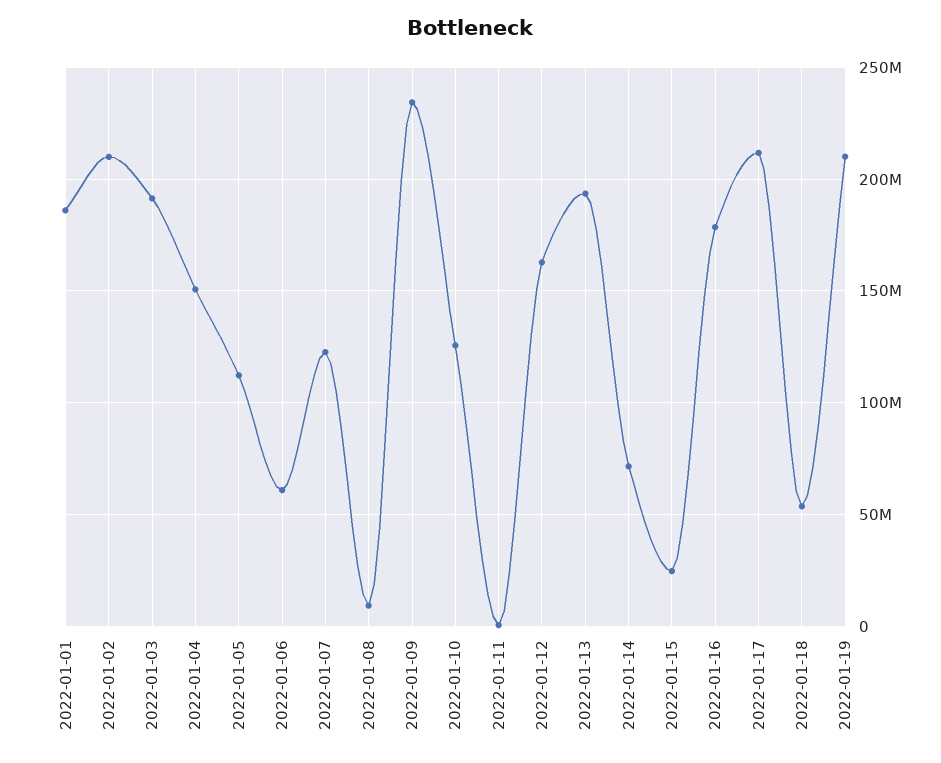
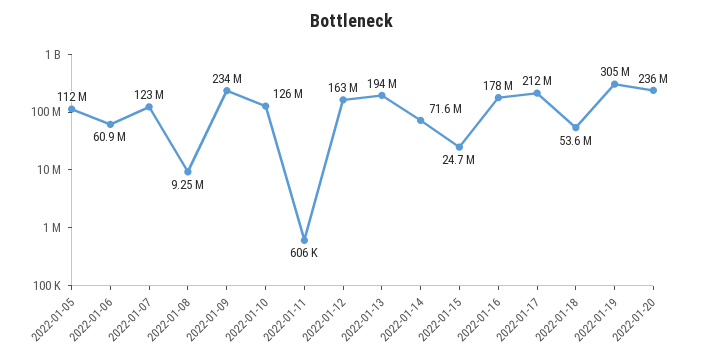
2022-01-01: 185000000 -> none
2022-01-02: 210000000 -> none
2022-01-03: 190000000 -> none
2022-01-04: 150000000 -> none
2022-01-19: 210000000 -> 305000000
2022-01-20: none -> 236000000

